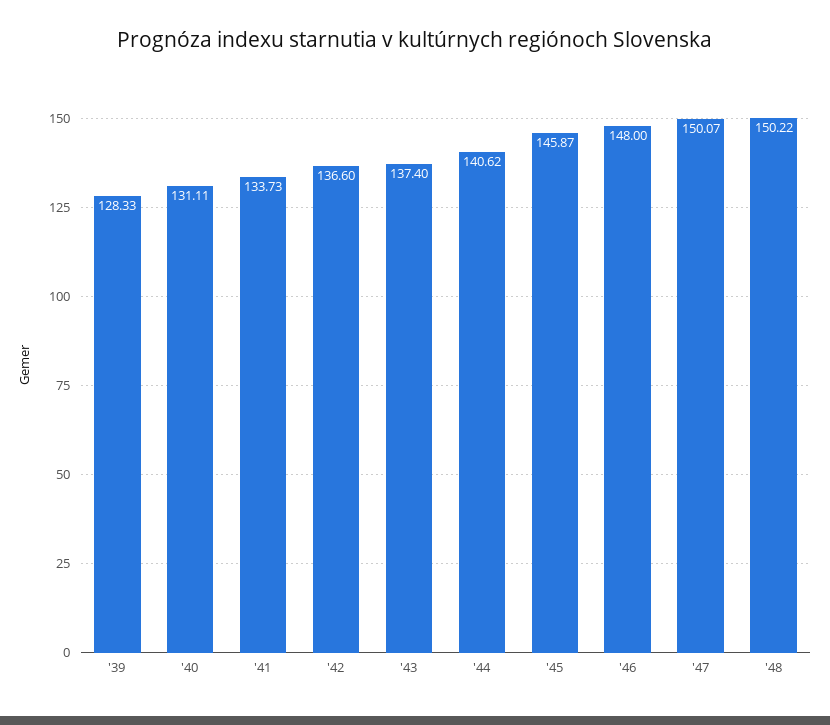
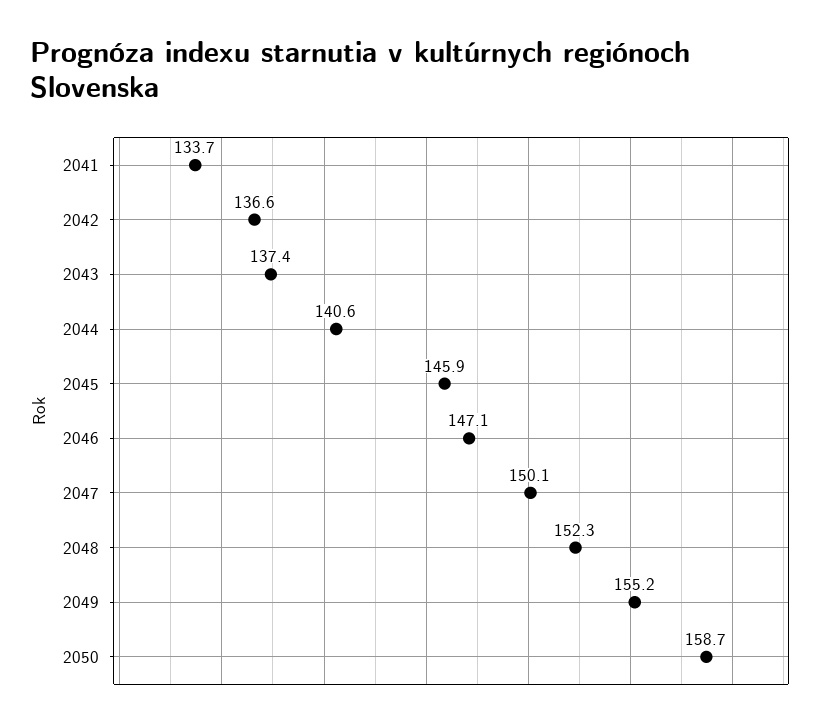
'39: 128.33 -> none
'40: 131.11 -> none
'46: 148 -> 147.1
'48: 150.22 -> 152.3
2049: none -> 155.2
2050: none -> 158.7

